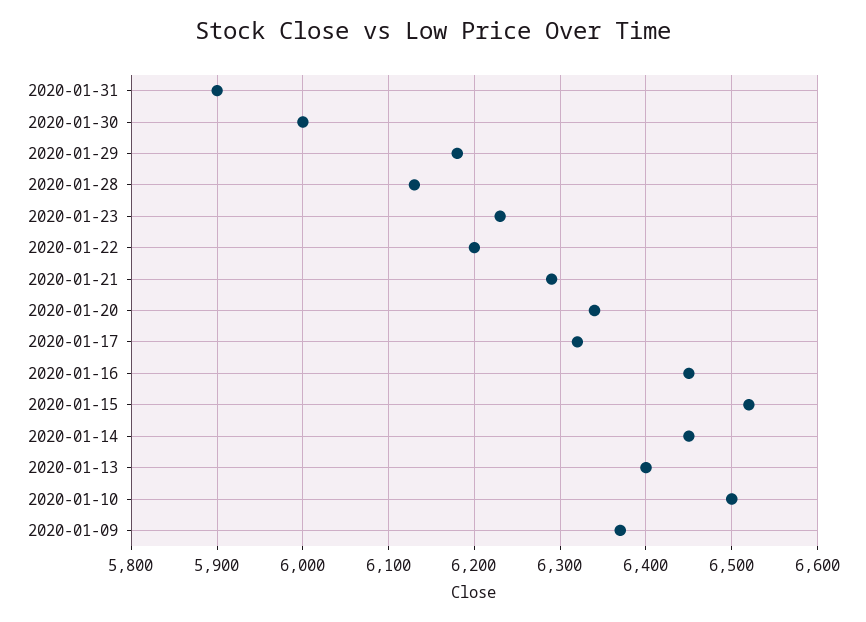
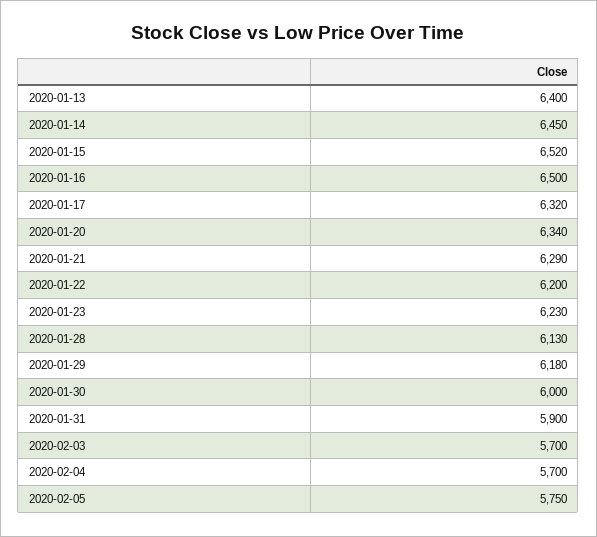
2020-01-16: 6450 -> 6500
2020-01-10: 6500 -> none
2020-01-09: 6370 -> none
2020-02-03: none -> 5700
2020-02-04: none -> 5700
2020-02-05: none -> 5750

